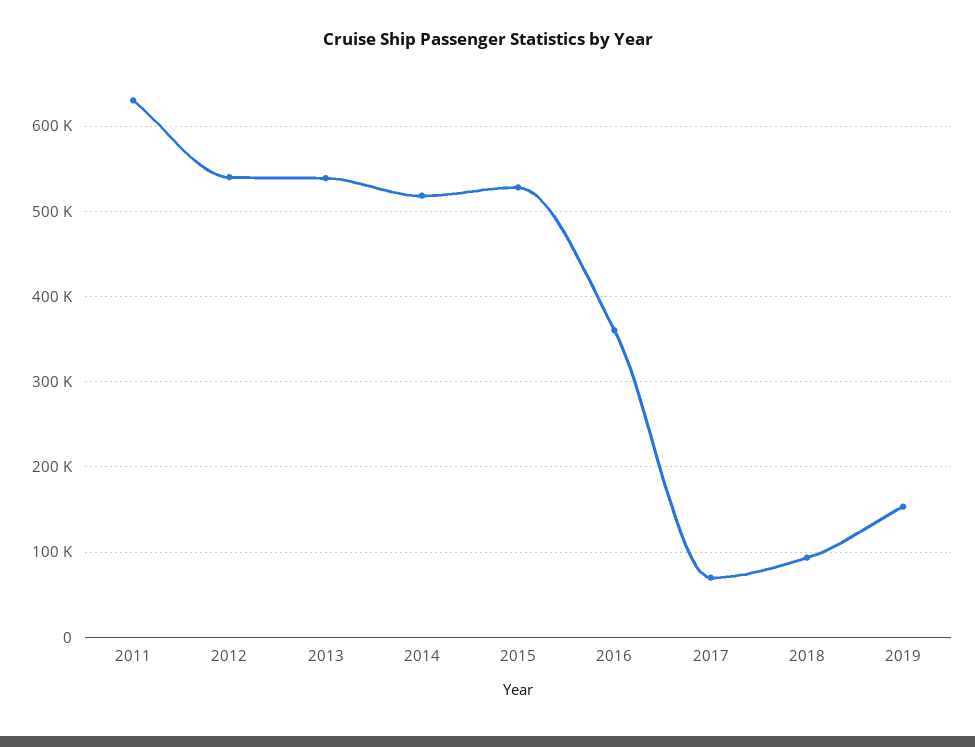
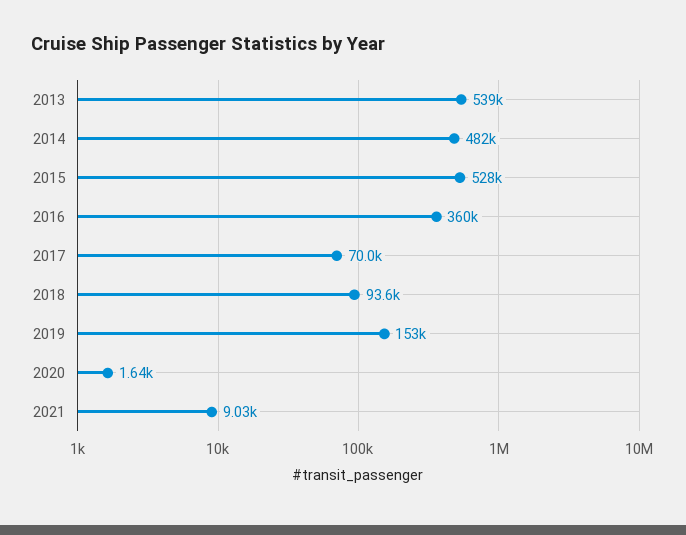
2011: 630000 -> none
2012: 540000 -> none
2014: 520000 -> 482000
2020: none -> 1640
2021: none -> 9030

